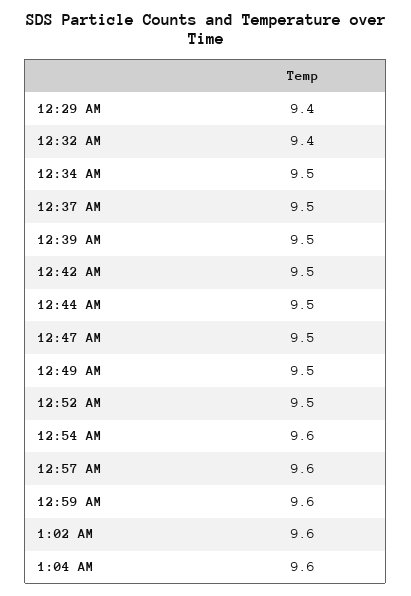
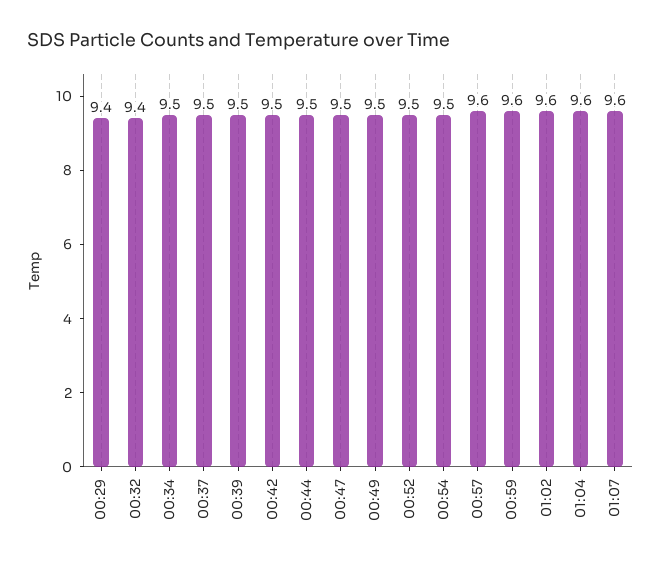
12:54 AM: 9.6 -> 9.5
01:07: none -> 9.6

